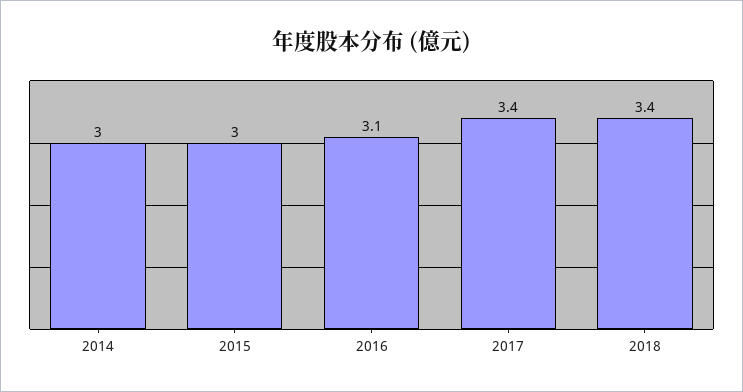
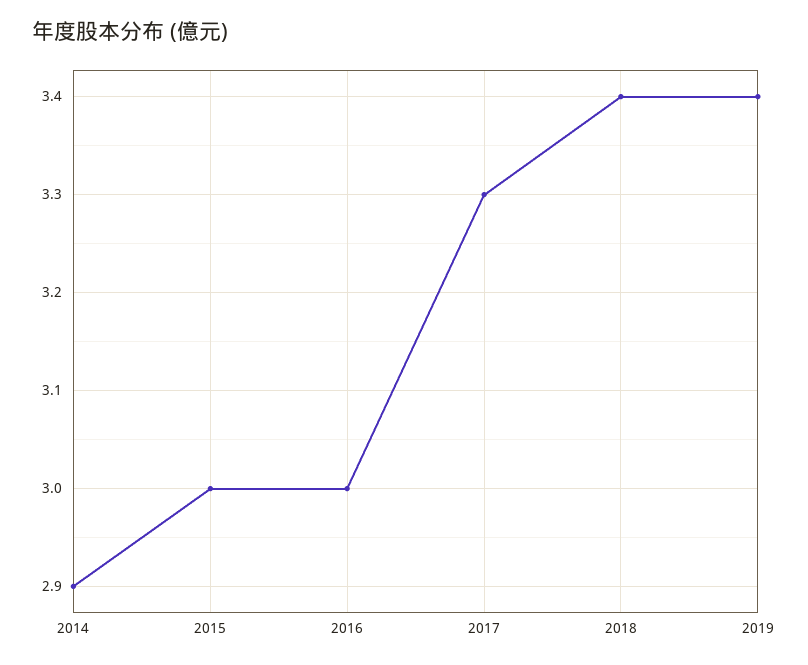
2014: 3 -> 2.9
2016: 3.1 -> 3
2017: 3.4 -> 3.3
2019: none -> 3.4

